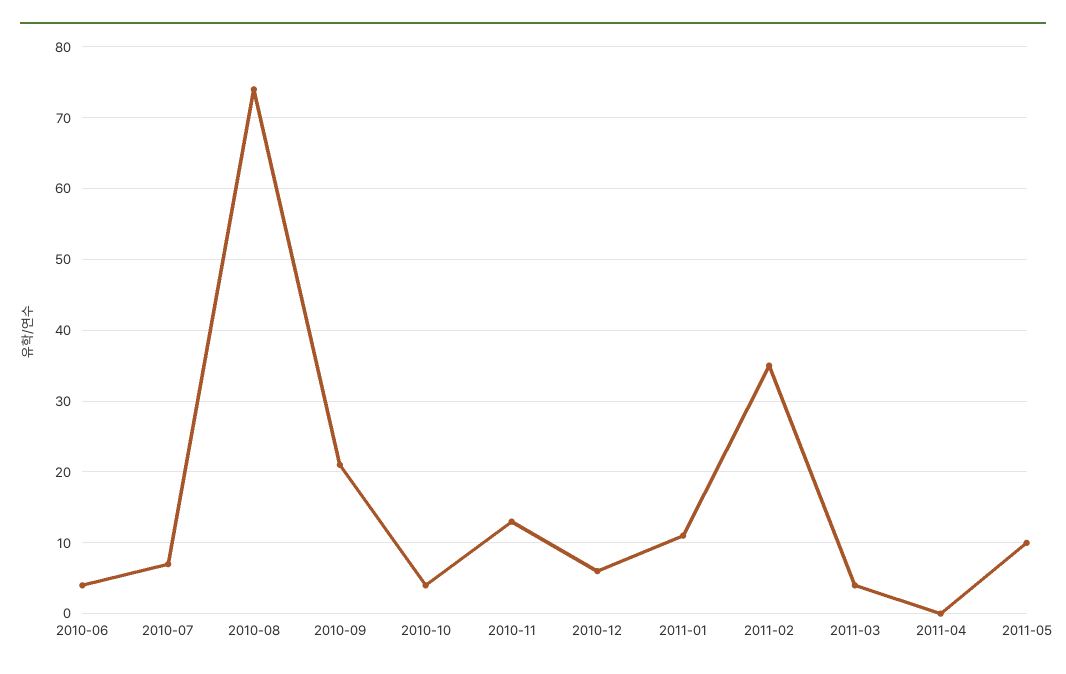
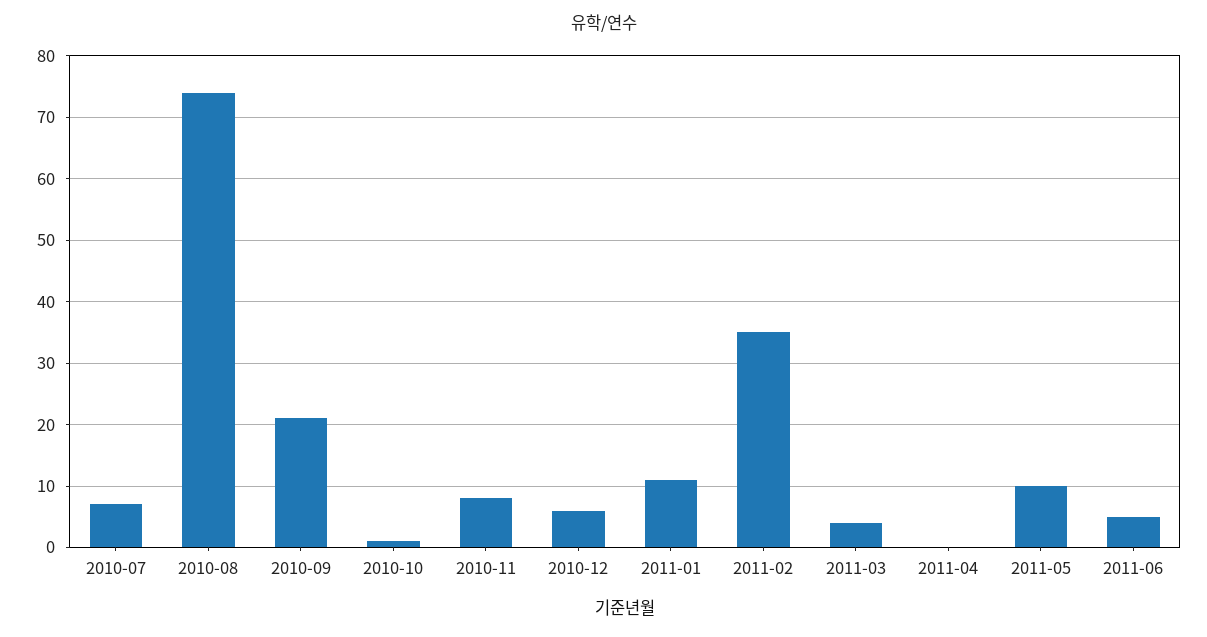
2010-06: 4 -> none
2010-10: 4 -> 1
2010-11: 13 -> 8
2011-06: none -> 5

